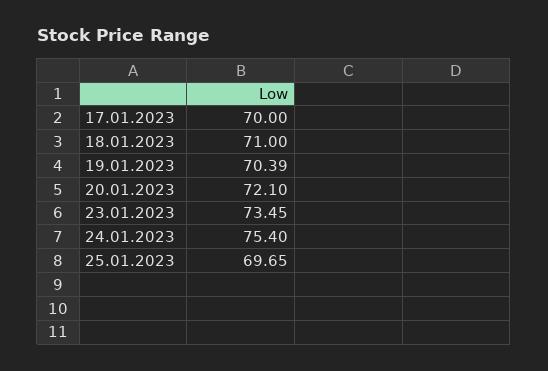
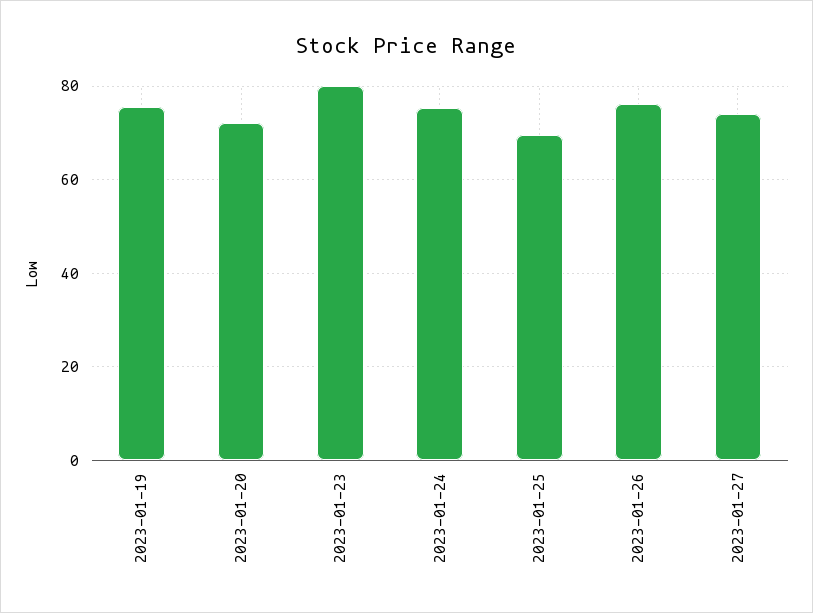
17.01.2023: 70 -> none
18.01.2023: 71 -> none
19.01.2023: 70.39 -> 76
23.01.2023: 73.45 -> 80
2023-01-26: none -> 76
2023-01-27: none -> 74

